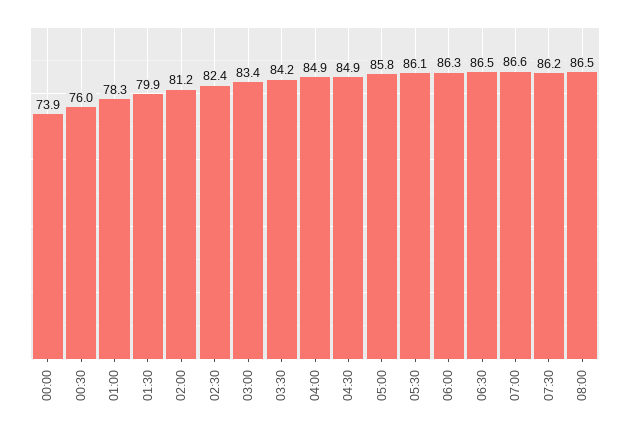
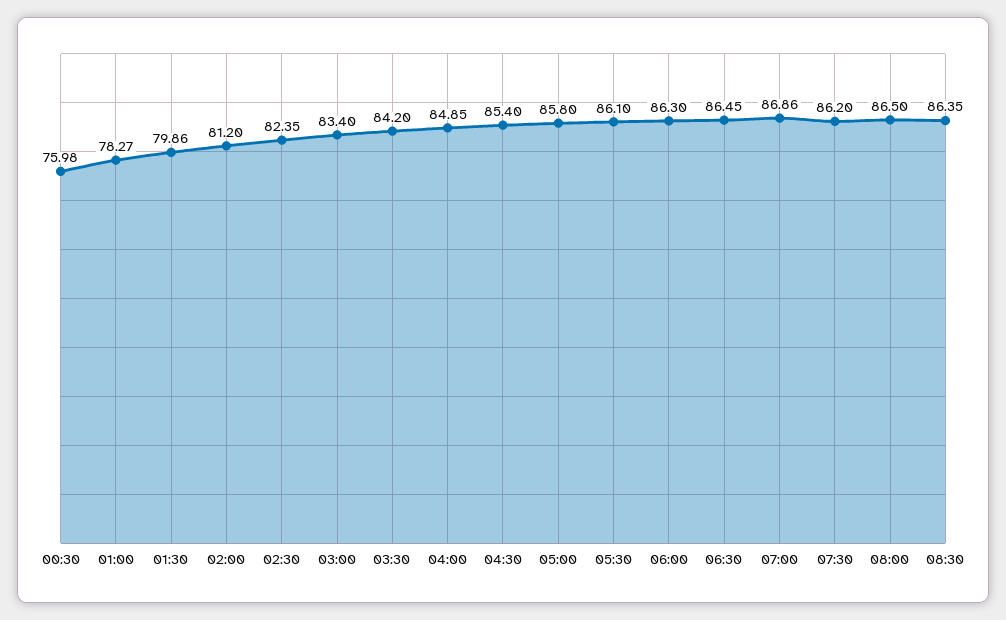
00:00: 73.9 -> none
04:30: 84.9 -> 85.4
07:00: 86.6 -> 86.86
08:30: none -> 86.35

